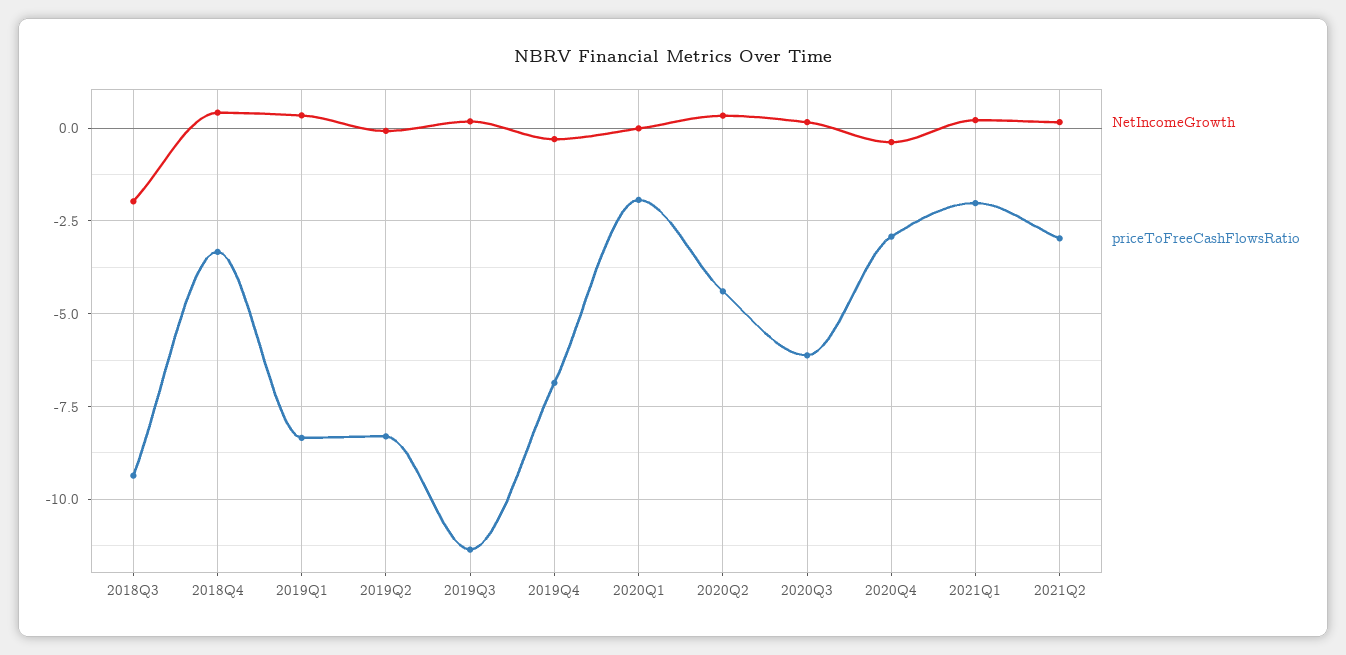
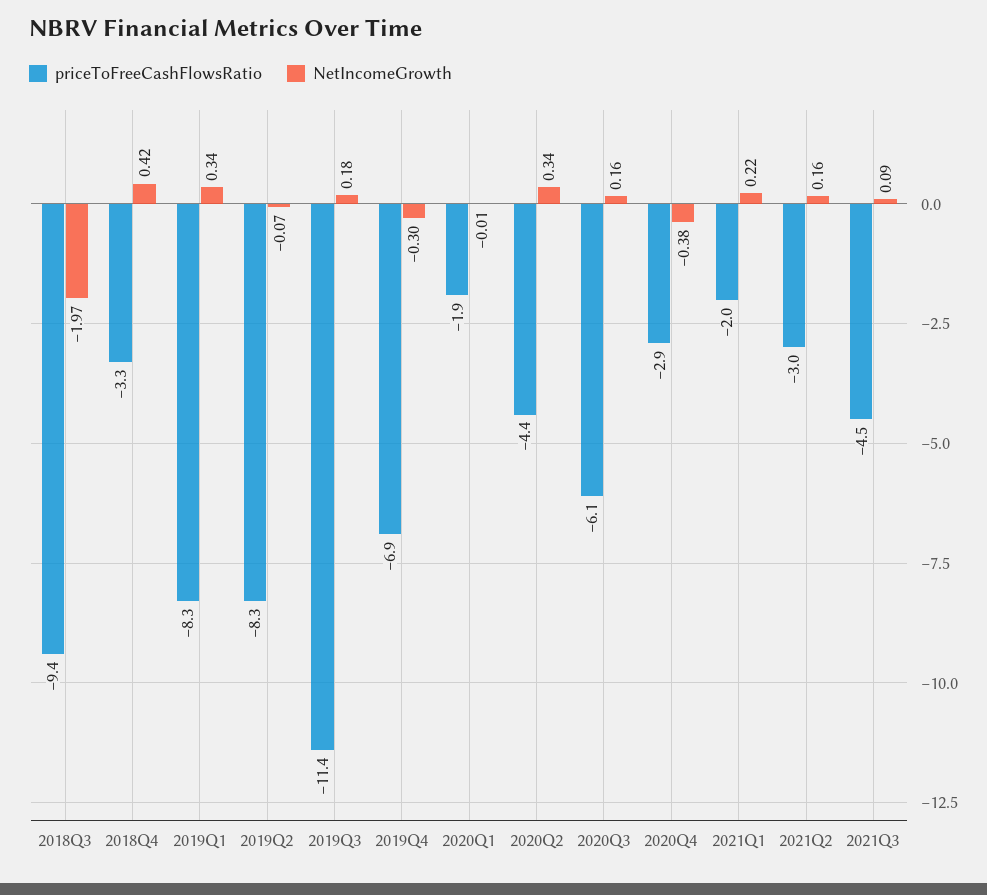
priceToFreeCashFlowsRatio, 2021Q3: none -> -4.5
NetIncomeGrowth, 2021Q3: none -> 0.09

